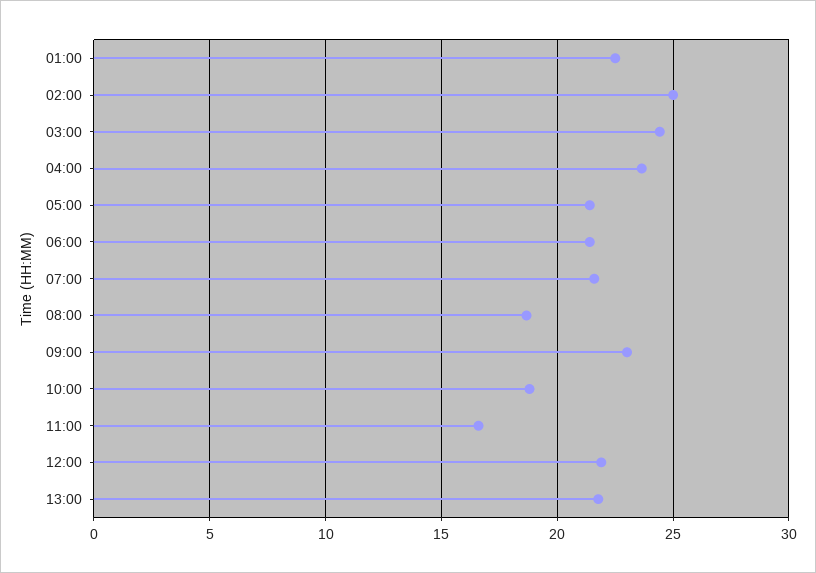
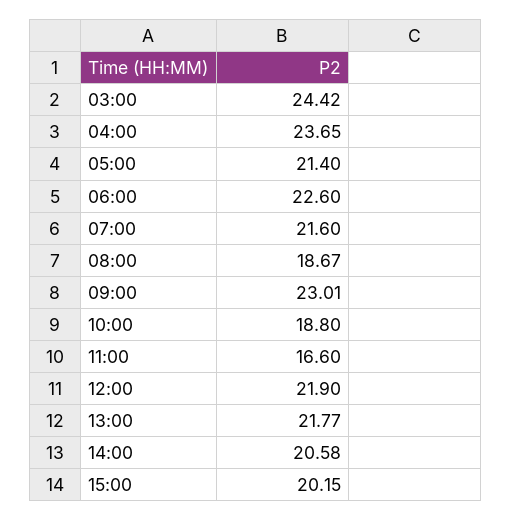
01:00: 22.5 -> none
02:00: 25 -> none
06:00: 21.5 -> 22.6
14:00: none -> 20.58
15:00: none -> 20.15

